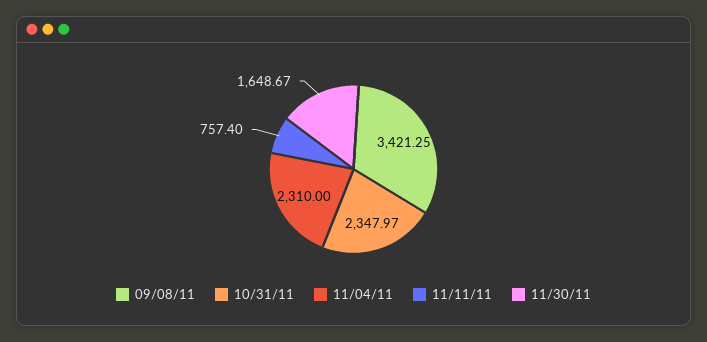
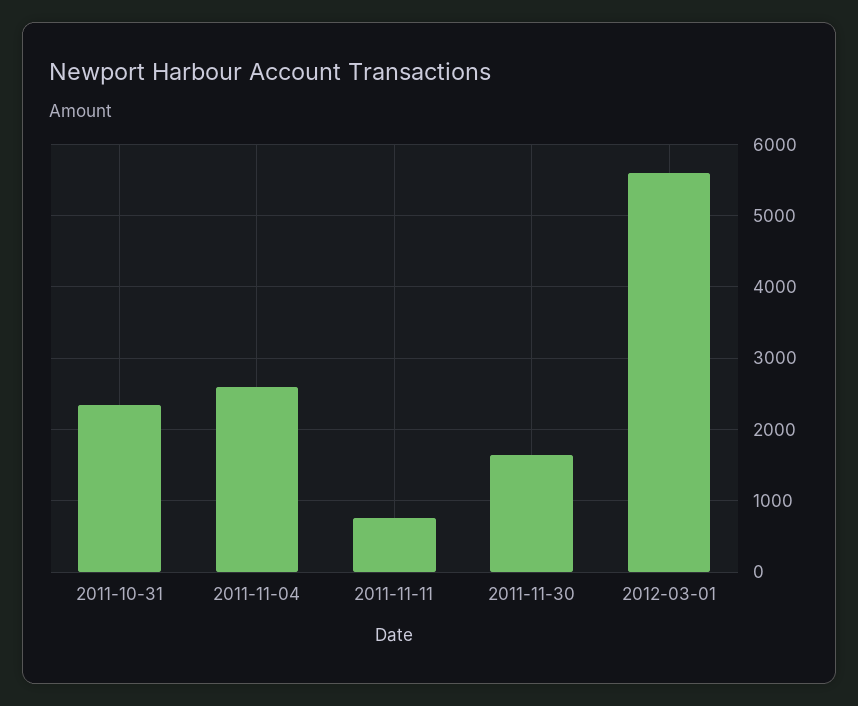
09/08/11: 3421.25 -> none
11/04/11: 2310 -> 2600
2012-03-01: none -> 5600

